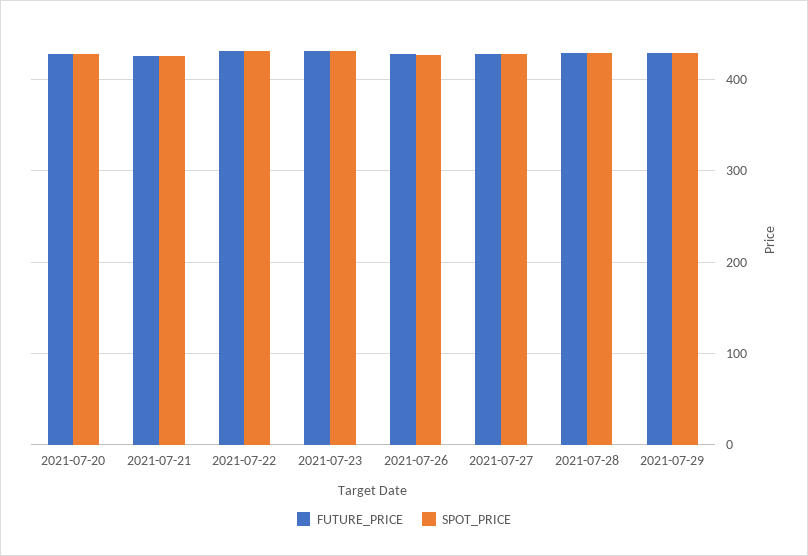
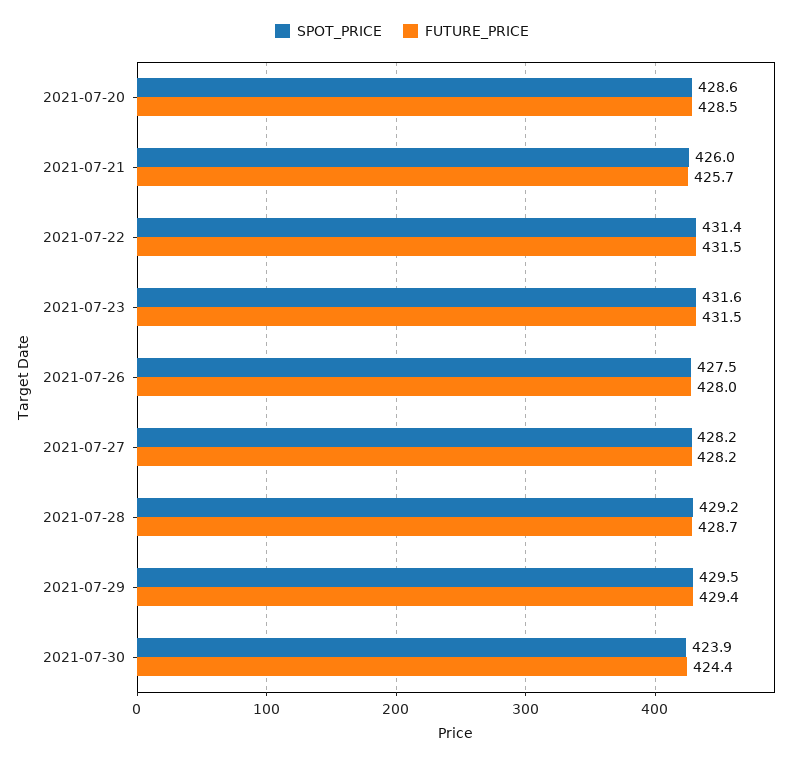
SPOT_PRICE, 2021-07-30: none -> 423.9
FUTURE_PRICE, 2021-07-30: none -> 424.4

